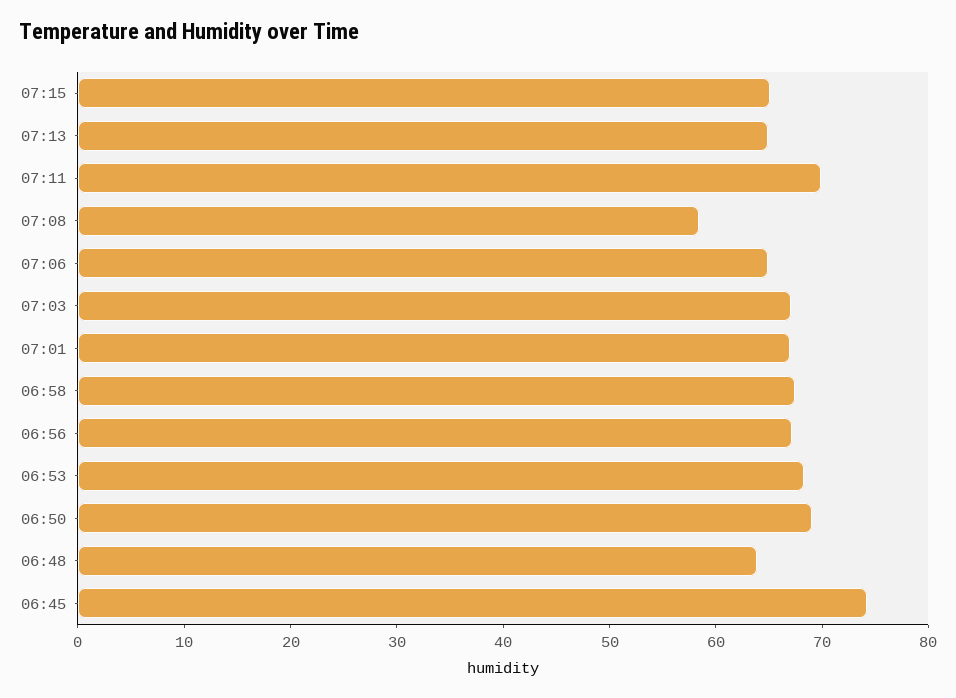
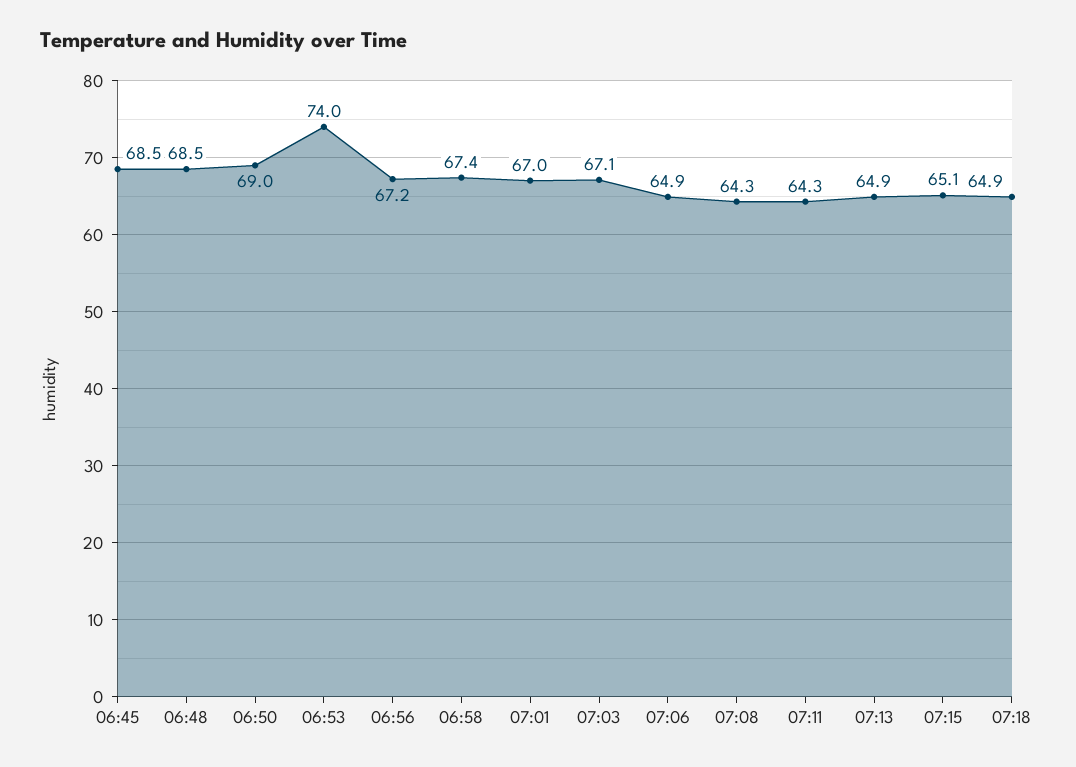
07:11: 70 -> 64.3
07:08: 58 -> 64.3
06:53: 68 -> 74
06:48: 64 -> 68.5
06:45: 74 -> 68.5
07:18: none -> 64.9

